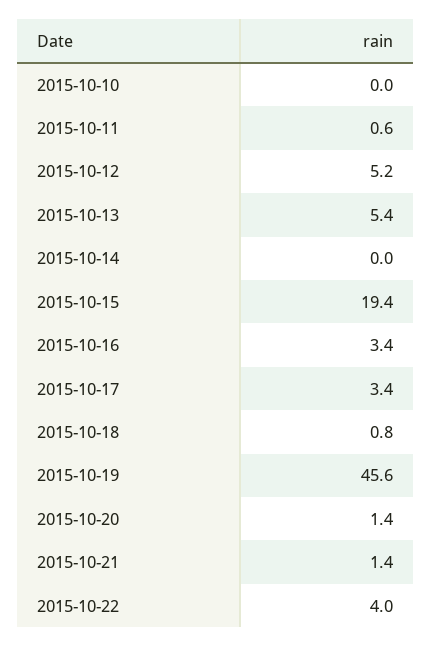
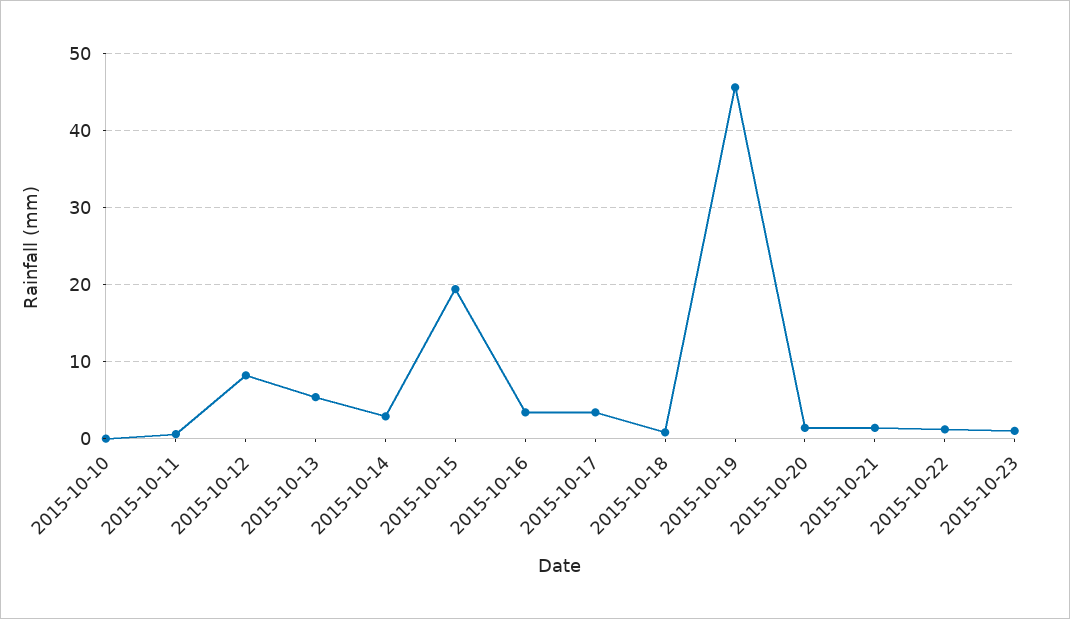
2015-10-12: 5.2 -> 8
2015-10-14: 0 -> 3
2015-10-22: 4 -> 1
2015-10-23: none -> 1

